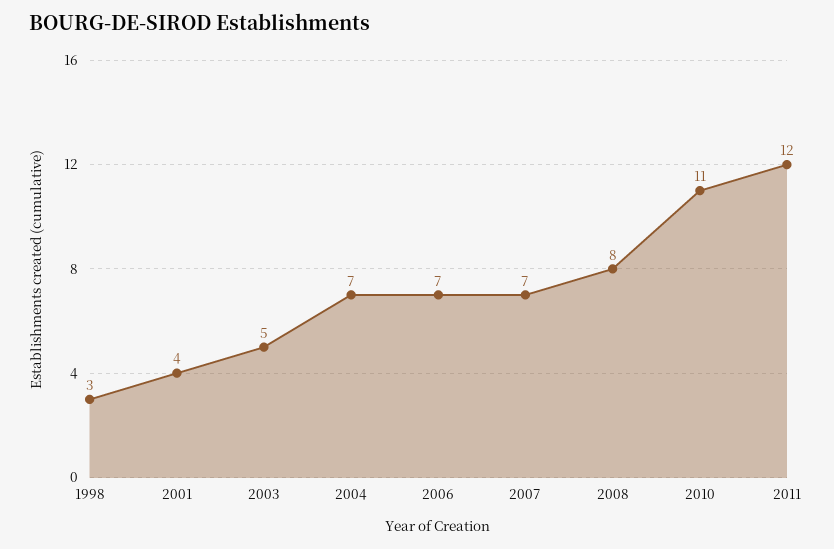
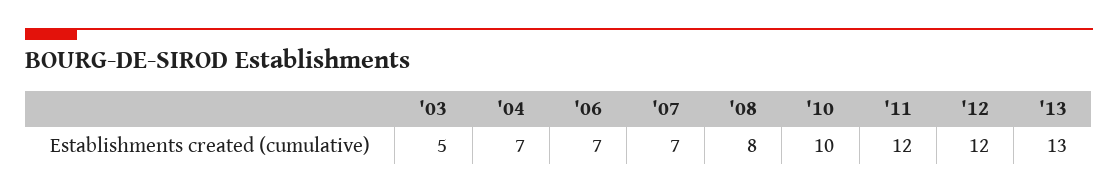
1998: 3 -> none
2001: 4 -> none
2010: 11 -> 10
'12: none -> 12
'13: none -> 13

